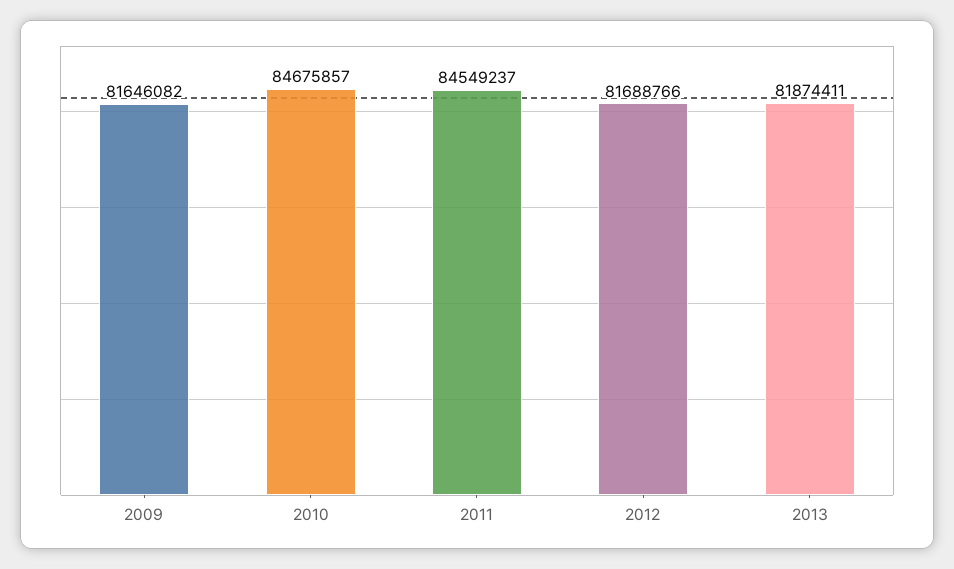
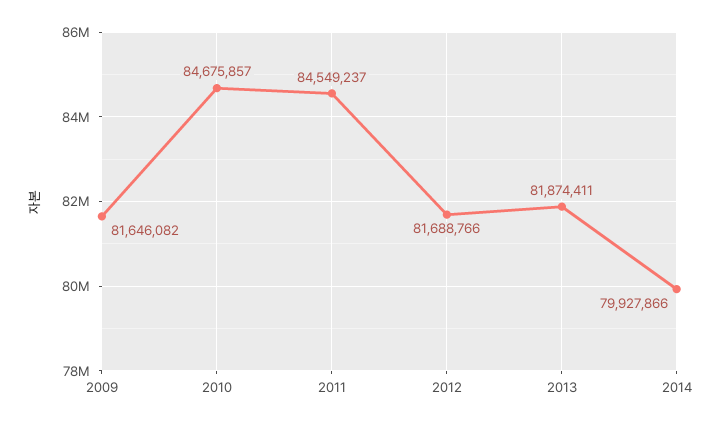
2014: none -> 79927866

